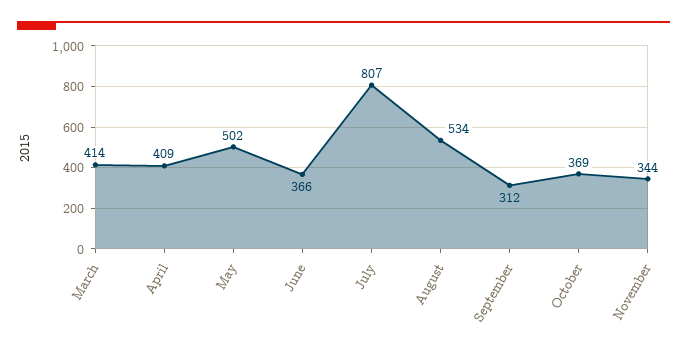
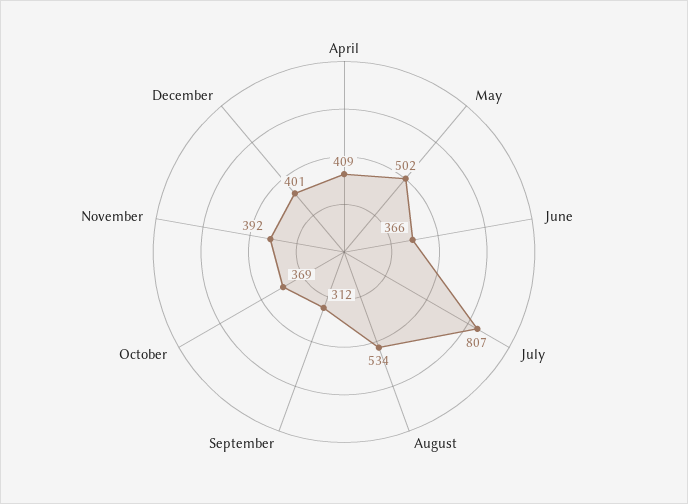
March: 414 -> none
November: 344 -> 392
December: none -> 401

